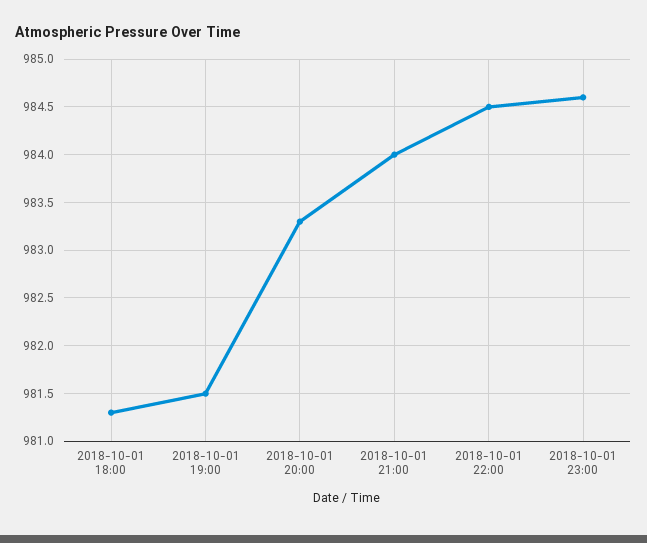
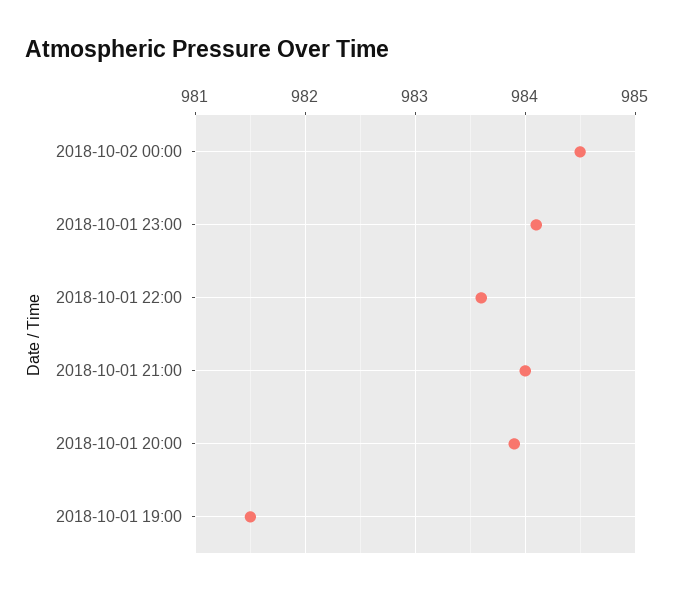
2018-10-01 18:00: 981.3 -> none
2018-10-01 20:00: 983.3 -> 983.9
2018-10-01 22:00: 984.5 -> 983.6
2018-10-01 23:00: 984.6 -> 984.1
2018-10-02 00:00: none -> 984.5

